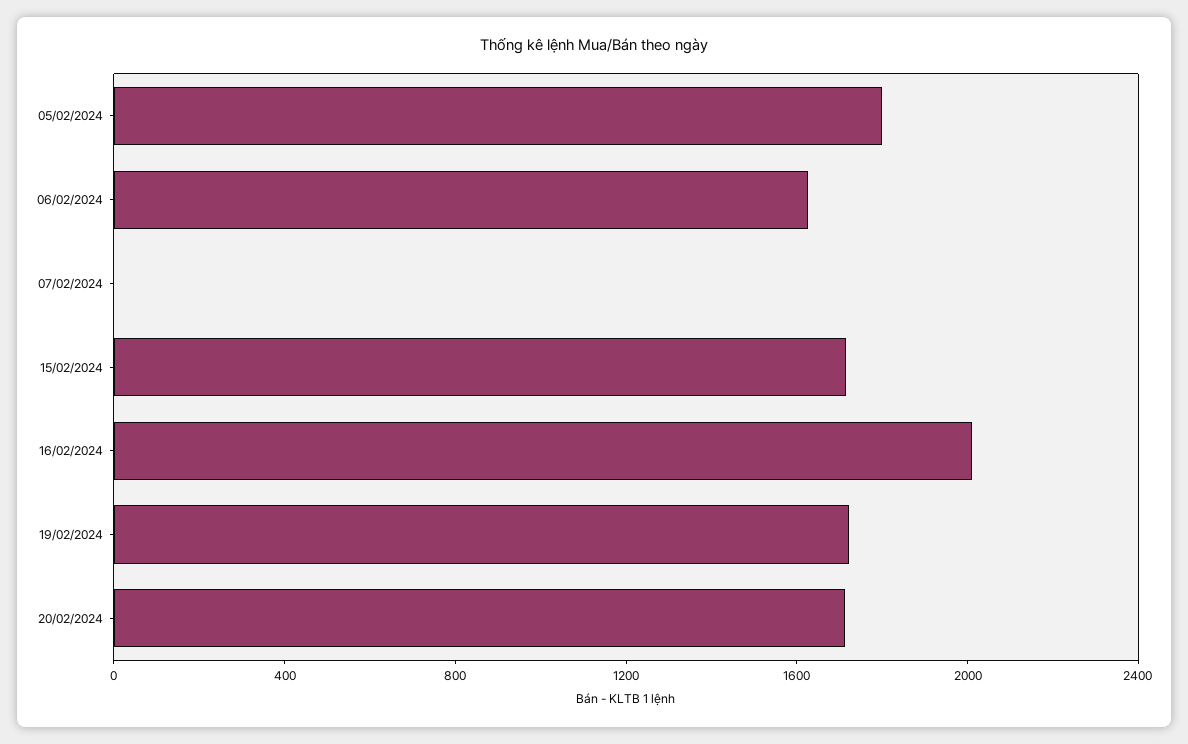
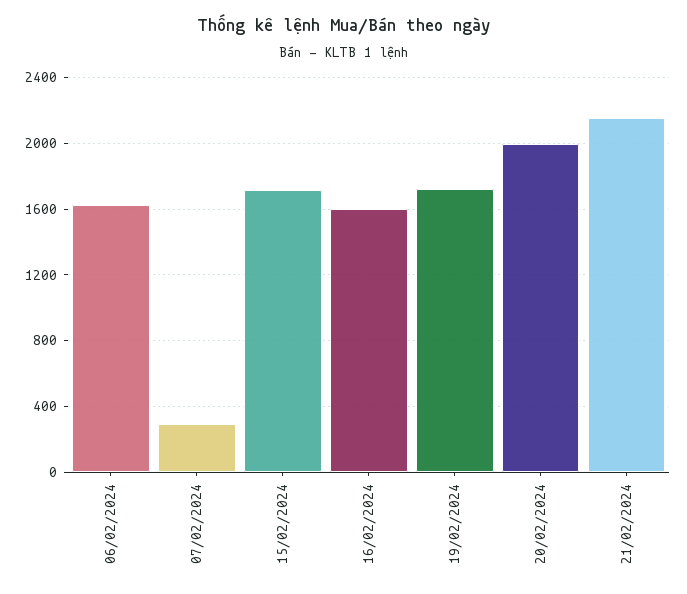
05/02/2024: 1800 -> none
07/02/2024: 0 -> 300
16/02/2024: 2000 -> 1600
20/02/2024: 1700 -> 2000
21/02/2024: none -> 2150

